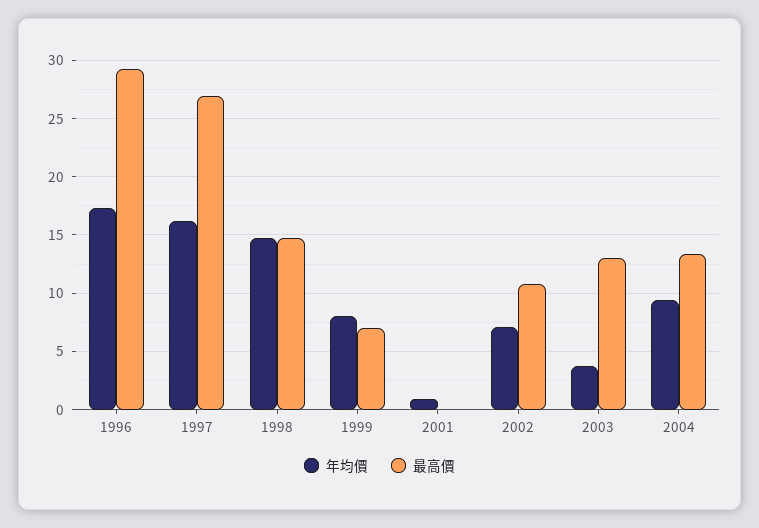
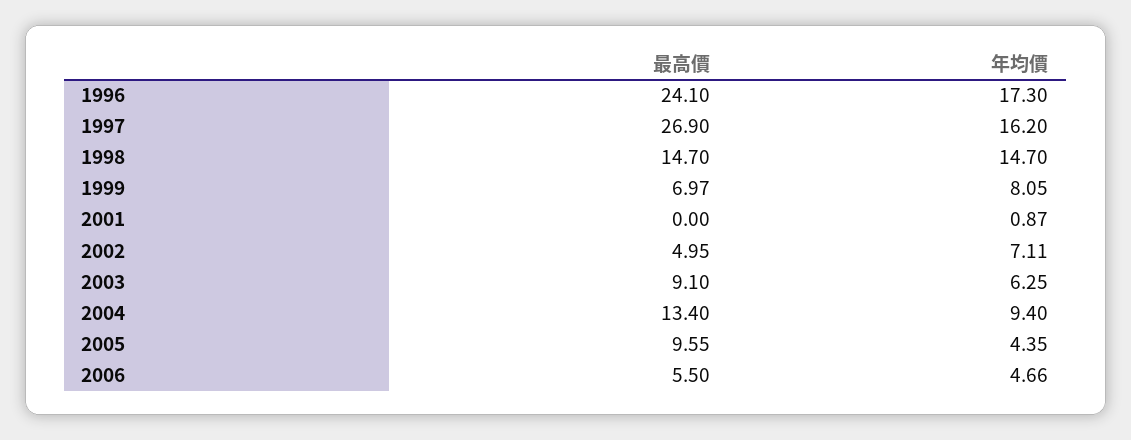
最高價, 1996: 29 -> 24.1
最高價, 2002: 11 -> 4.95
年均價, 2003: 4 -> 6.25
最高價, 2003: 13 -> 9.1
最高價, 2005: none -> 9.55
年均價, 2005: none -> 4.35
最高價, 2006: none -> 5.5
年均價, 2006: none -> 4.66

